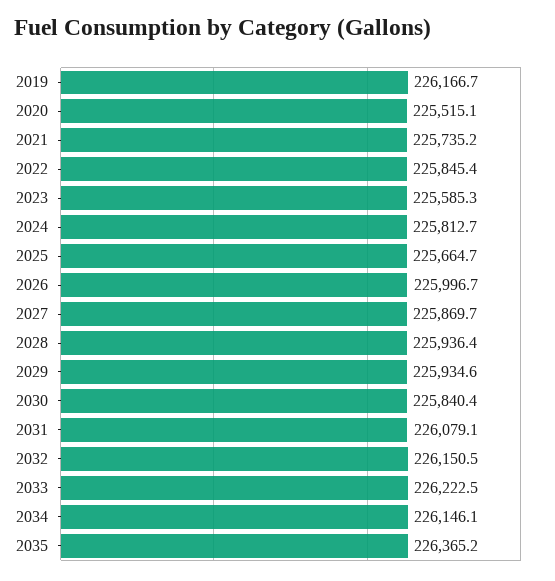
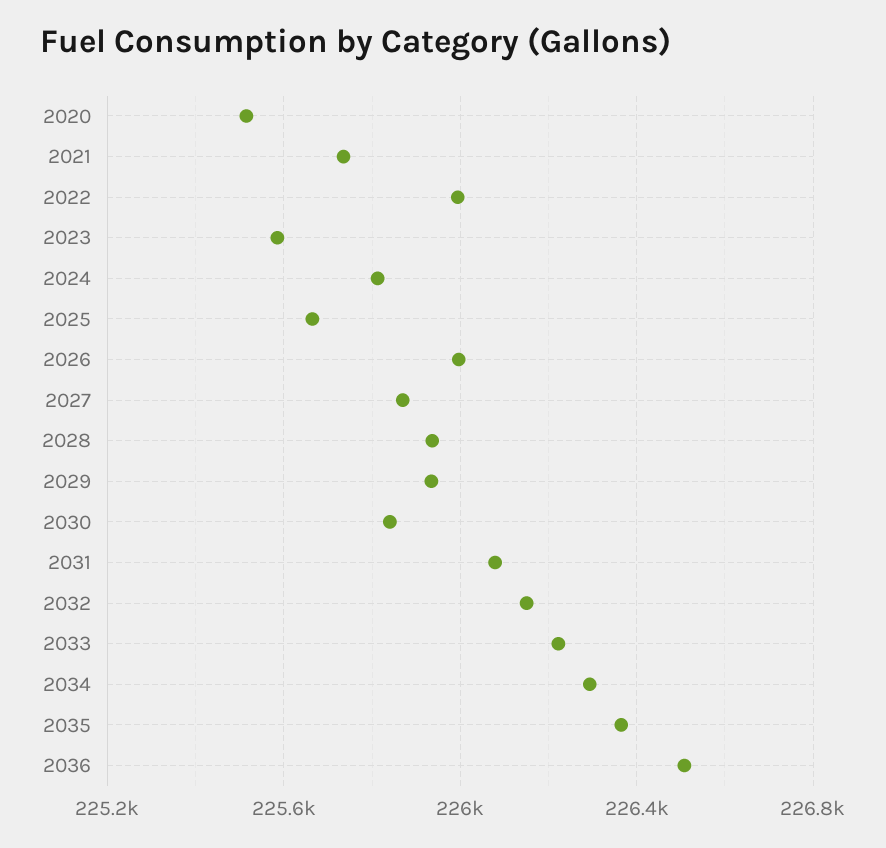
2019: 226166.7 -> none
2022: 225845.4 -> 226000
2034: 226146.1 -> 226300
2036: none -> 226500

